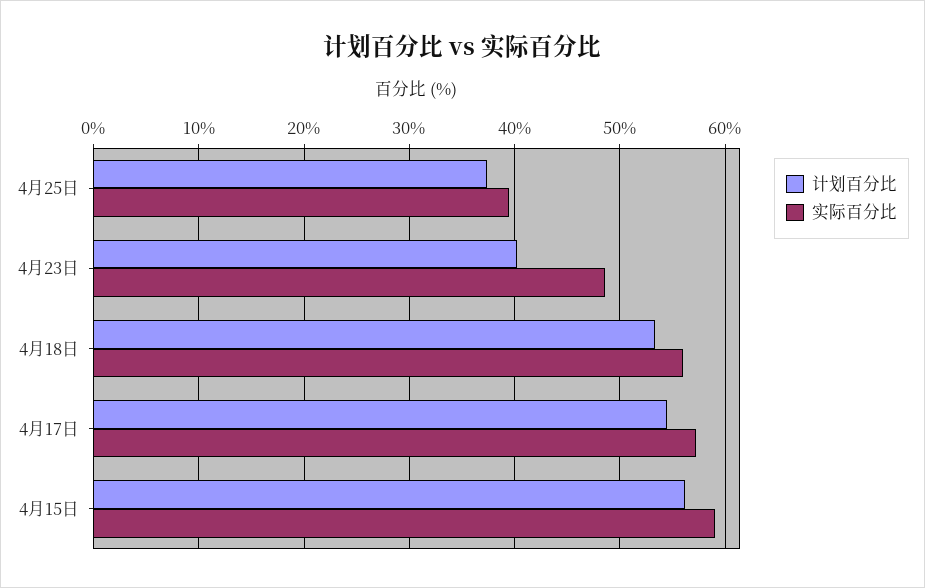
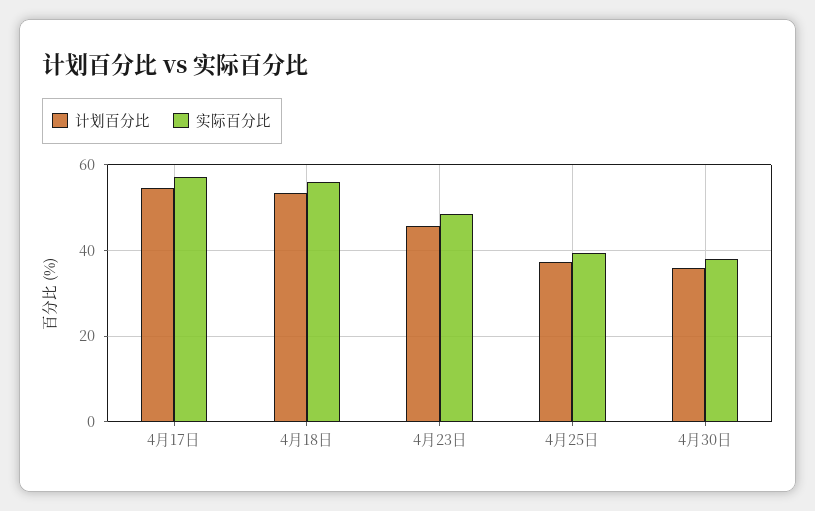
计划百分比, 4月23日: 40 -> 46
计划百分比, 4月15日: 56 -> none
实际百分比, 4月15日: 59 -> none
计划百分比, 4月30日: none -> 36
实际百分比, 4月30日: none -> 38

